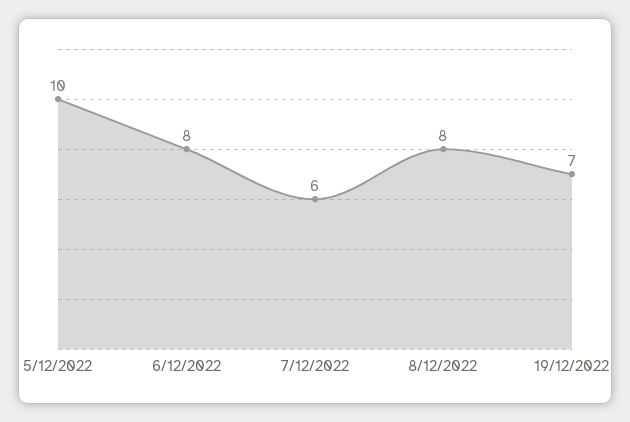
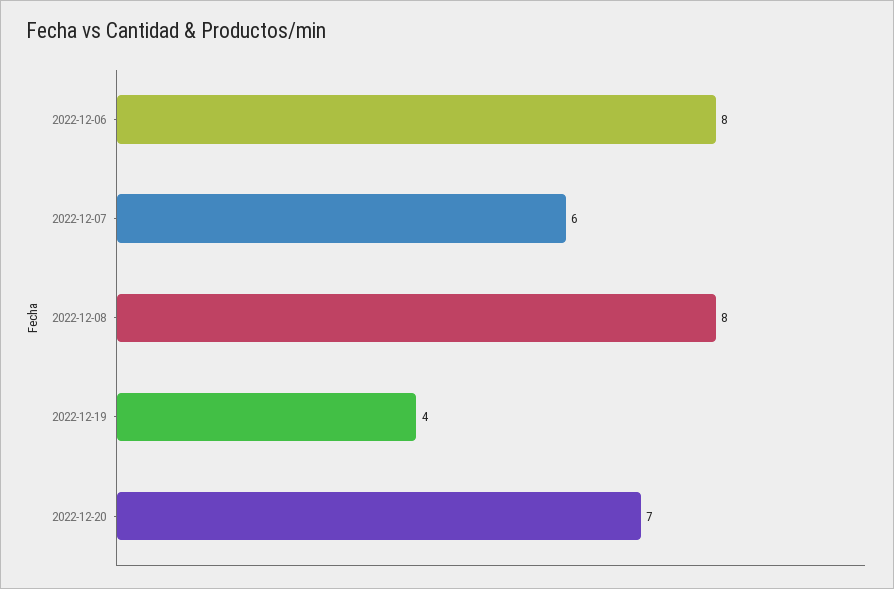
5/12/2022: 10 -> none
19/12/2022: 7 -> 4
2022-12-20: none -> 7

